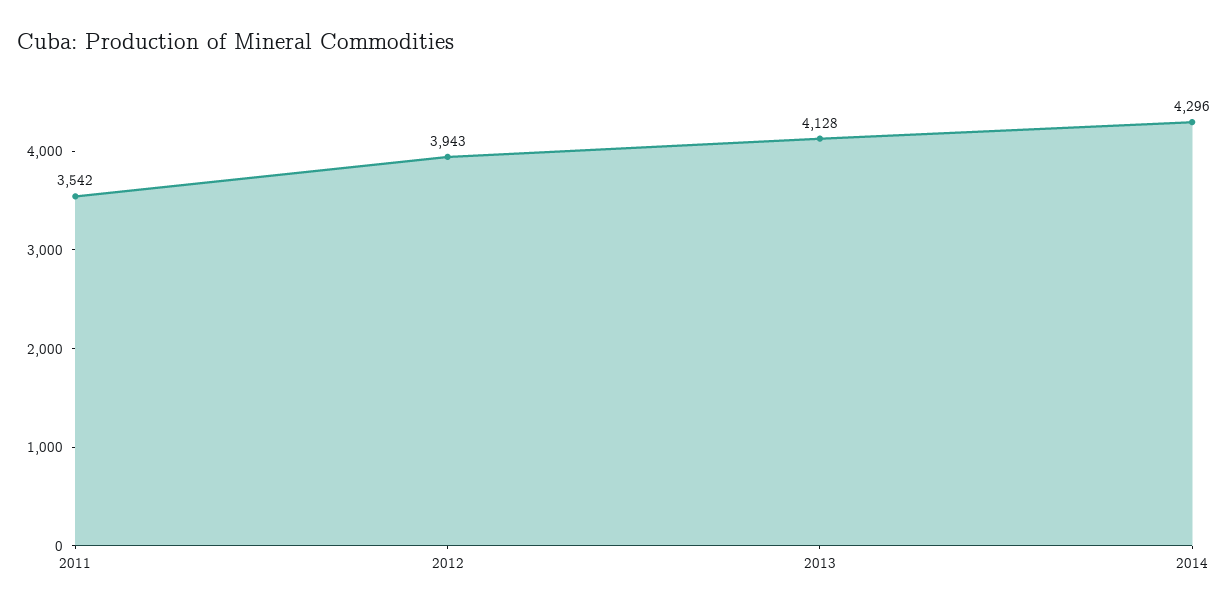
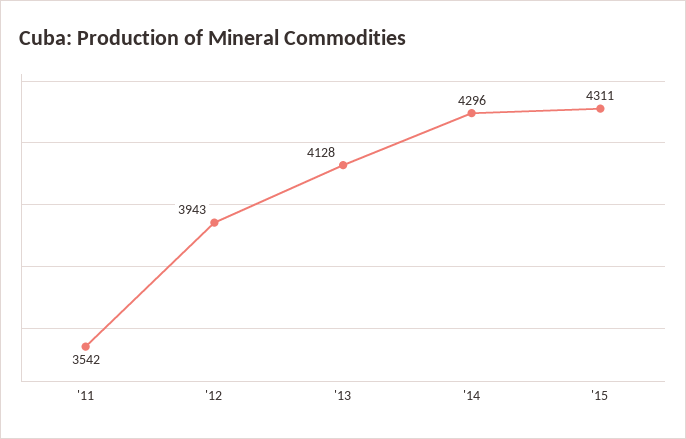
'15: none -> 4311

